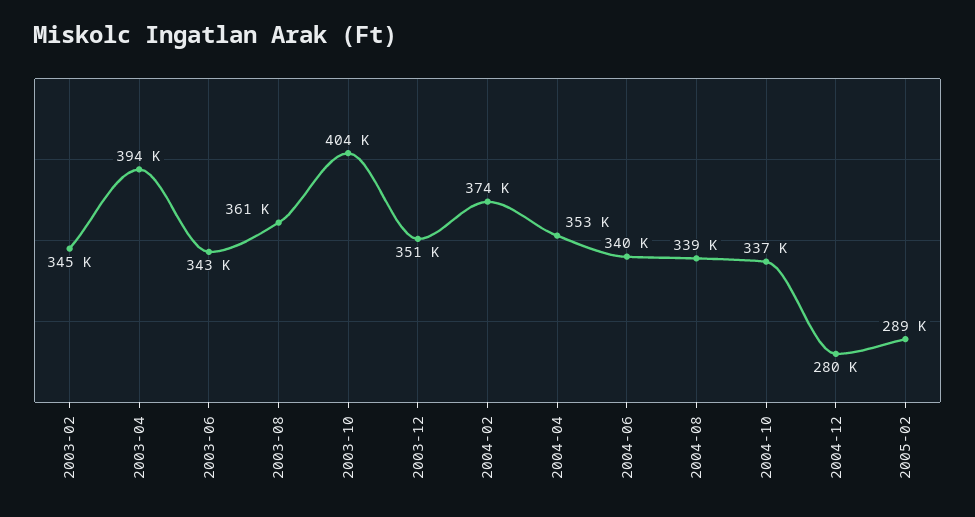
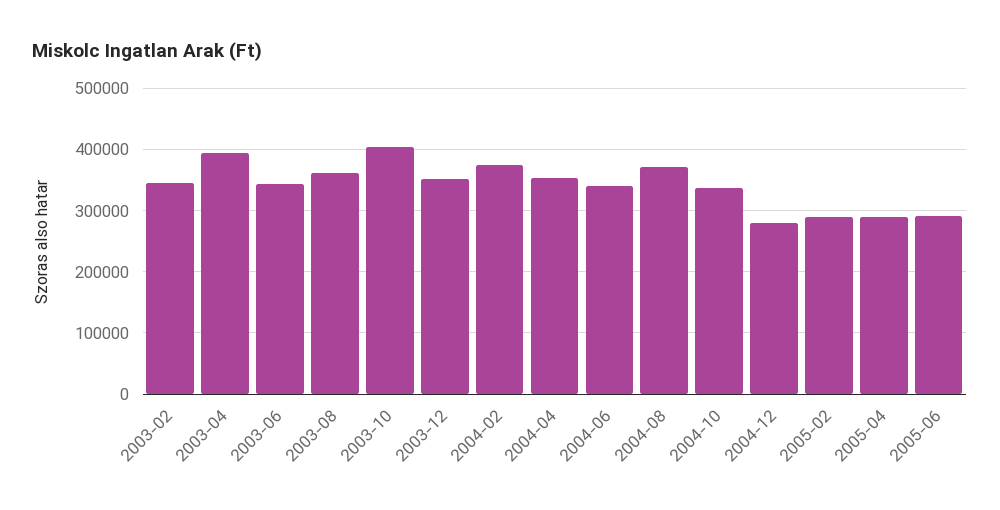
2004-08: 339000 -> 370000
2005-04: none -> 290000
2005-06: none -> 290000

